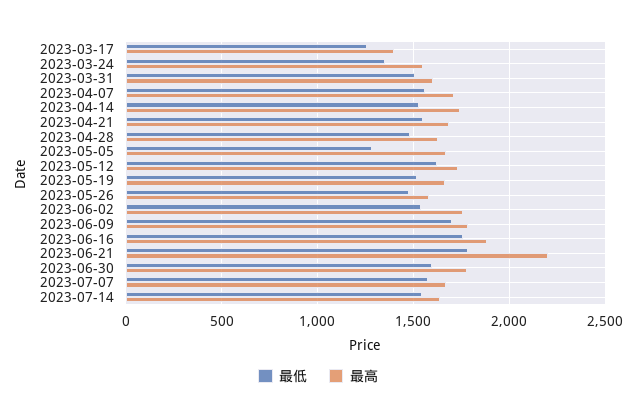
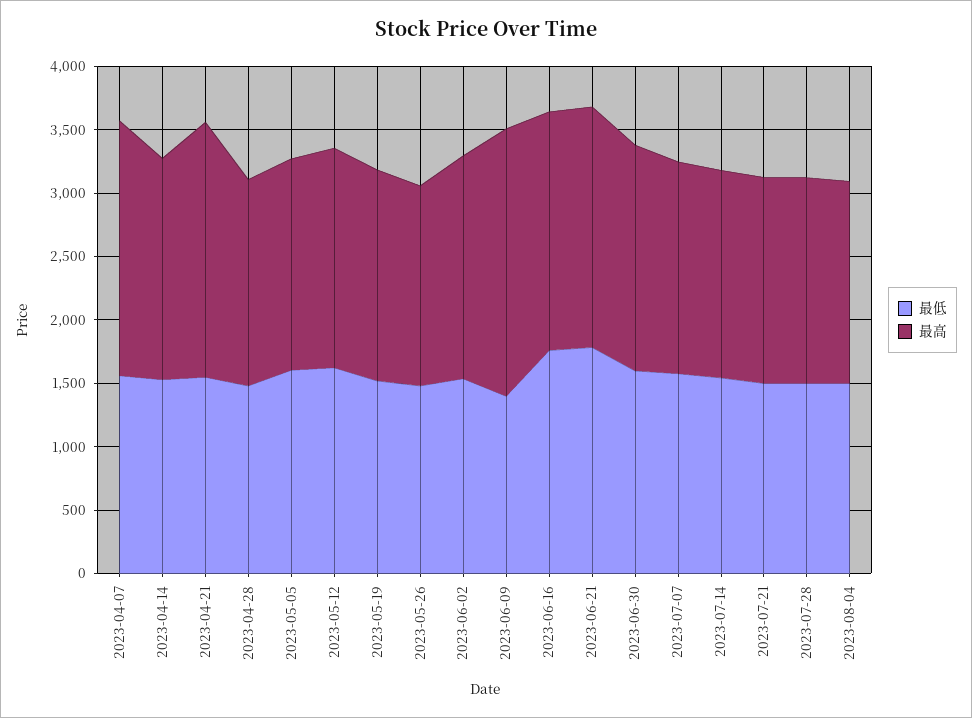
最低, 2023-03-17: 1250 -> none
最高, 2023-03-17: 1400 -> none
最低, 2023-03-24: 1350 -> none
最高, 2023-03-24: 1550 -> none
最低, 2023-03-31: 1500 -> none
最高, 2023-03-31: 1600 -> none
最高, 2023-04-07: 1700 -> 2000
最高, 2023-04-21: 1700 -> 2000
最低, 2023-05-05: 1300 -> 1600
最低, 2023-06-09: 1700 -> 1400
最高, 2023-06-09: 1800 -> 2100
最高, 2023-06-21: 2200 -> 1900
最低, 2023-07-21: none -> 1500
最高, 2023-07-21: none -> 1600
最低, 2023-07-28: none -> 1500
最高, 2023-07-28: none -> 1600
最低, 2023-08-04: none -> 1500
最高, 2023-08-04: none -> 1600

